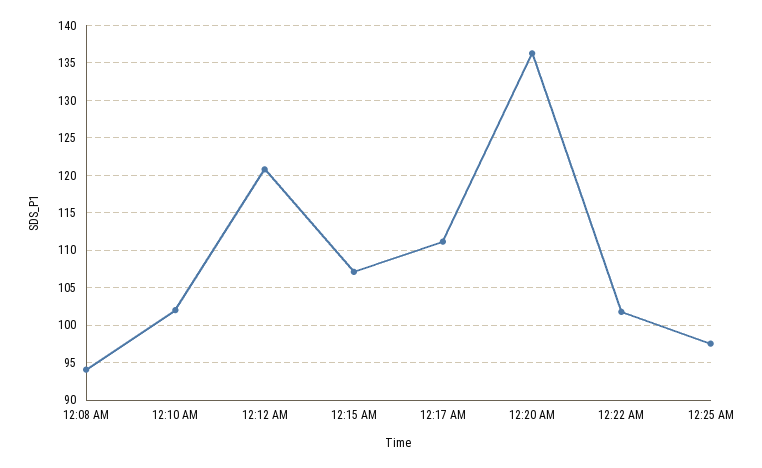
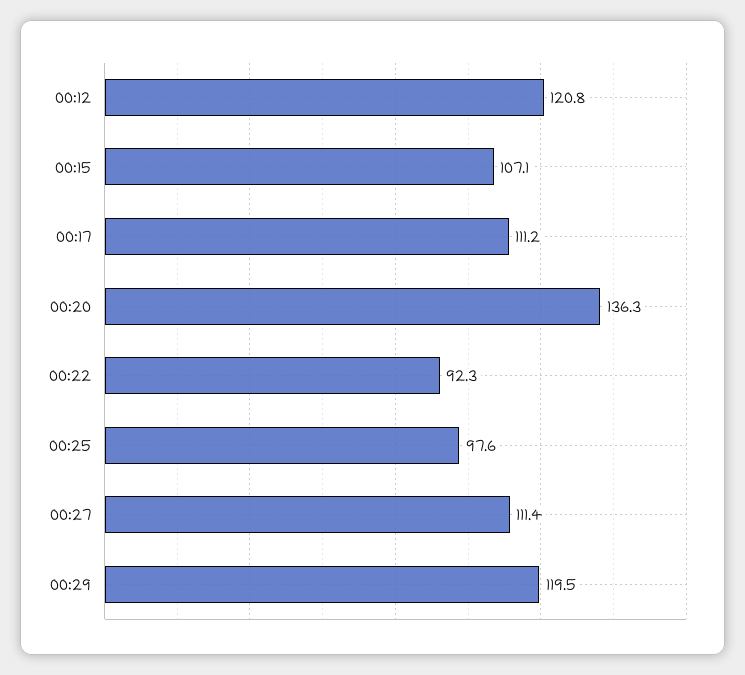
12:08 AM: 94 -> none
12:10 AM: 102 -> none
12:22 AM: 102 -> 92.3
00:27: none -> 111.4
00:29: none -> 119.5

